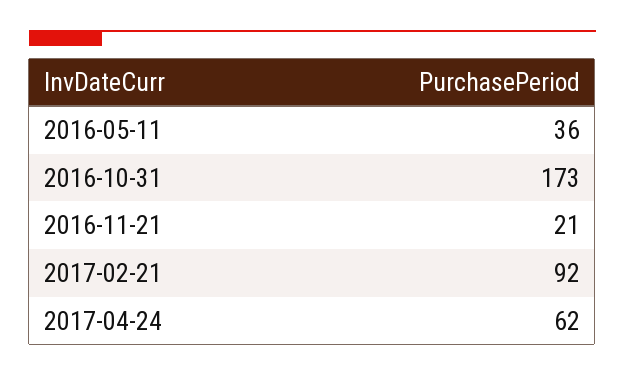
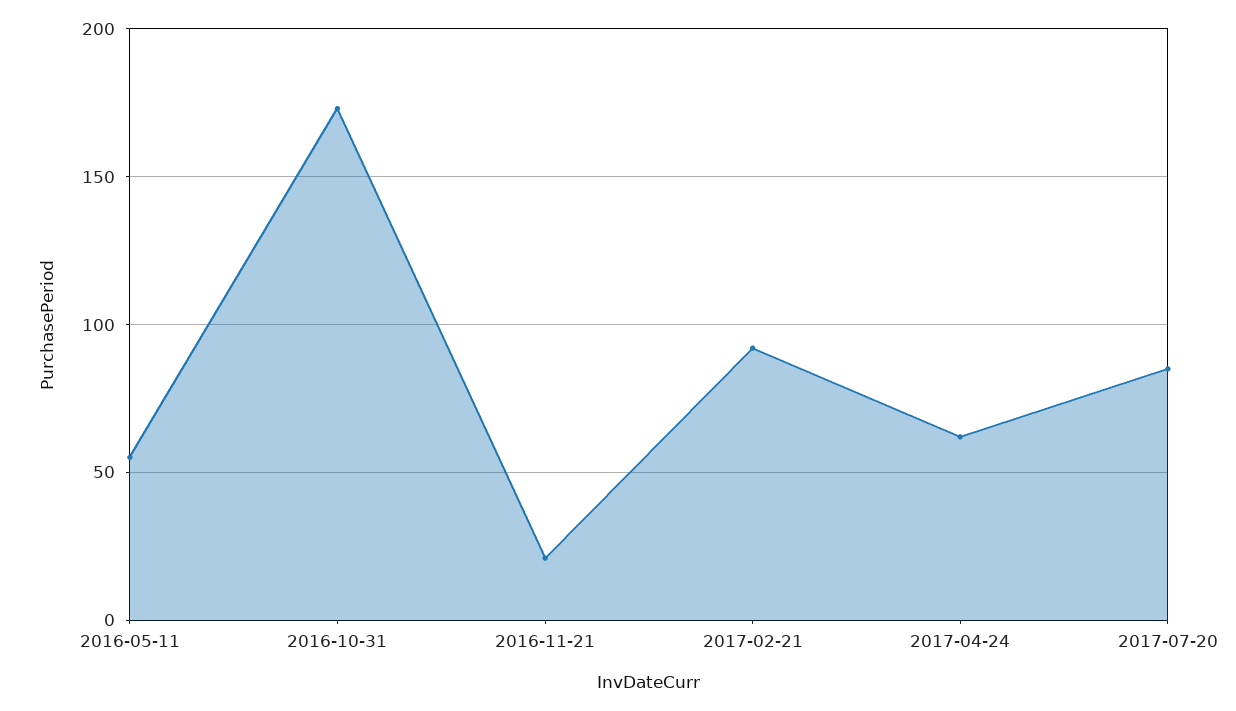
2016-05-11: 36 -> 55
2017-07-20: none -> 85

